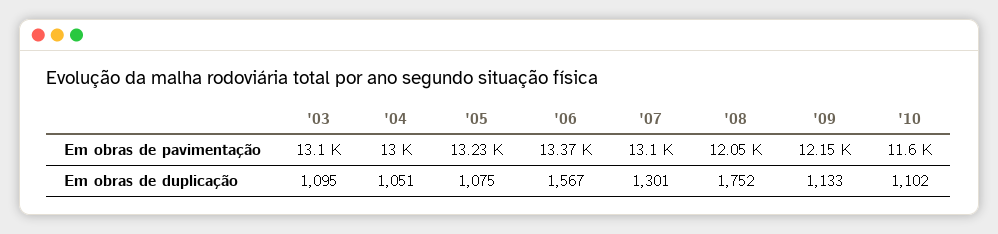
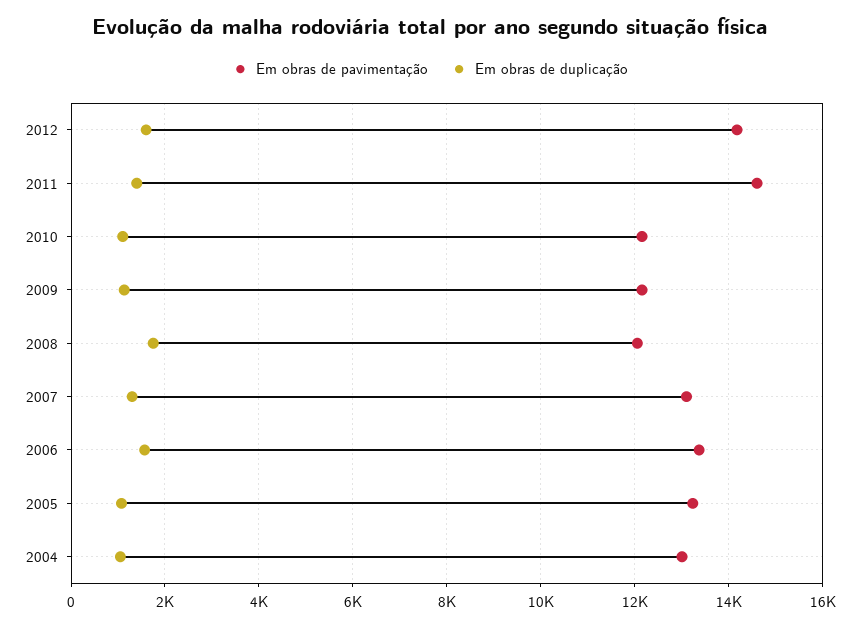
Em obras de pavimentação, '03: 13100 -> none
Em obras de pavimentação, '10: 11600 -> 12200
Em obras de duplicação, '03: 1095 -> none
Em obras de pavimentação, 2012: none -> 14200
Em obras de duplicação, 2012: none -> 1600
Em obras de pavimentação, 2011: none -> 14600
Em obras de duplicação, 2011: none -> 1400

